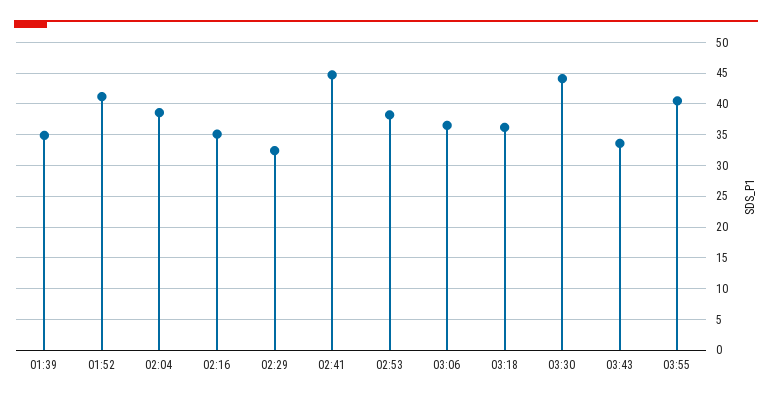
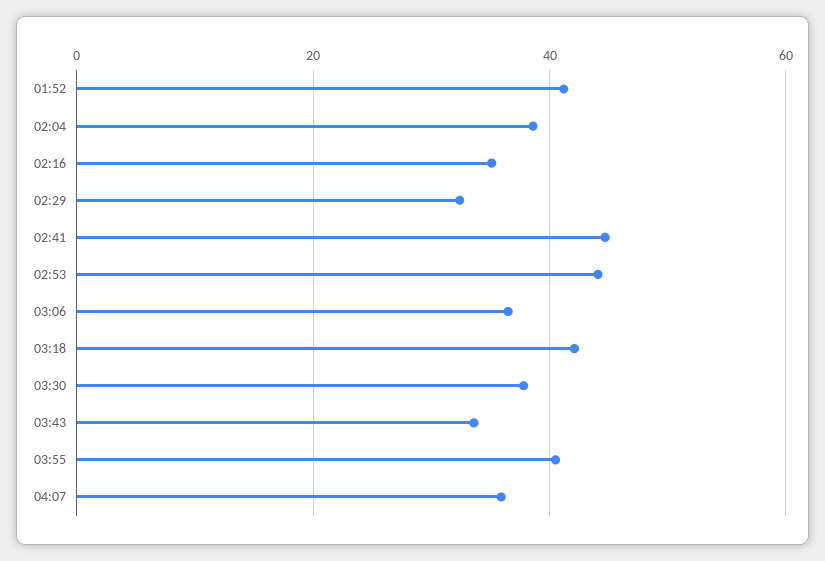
01:39: 35 -> none
02:53: 38 -> 44
03:18: 36 -> 42
03:30: 44 -> 38
04:07: none -> 36

